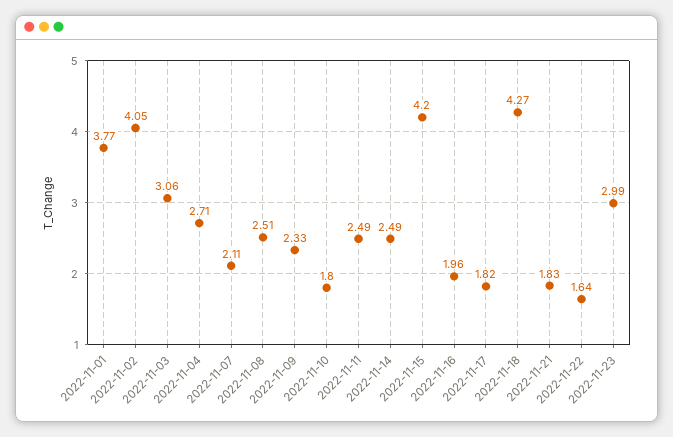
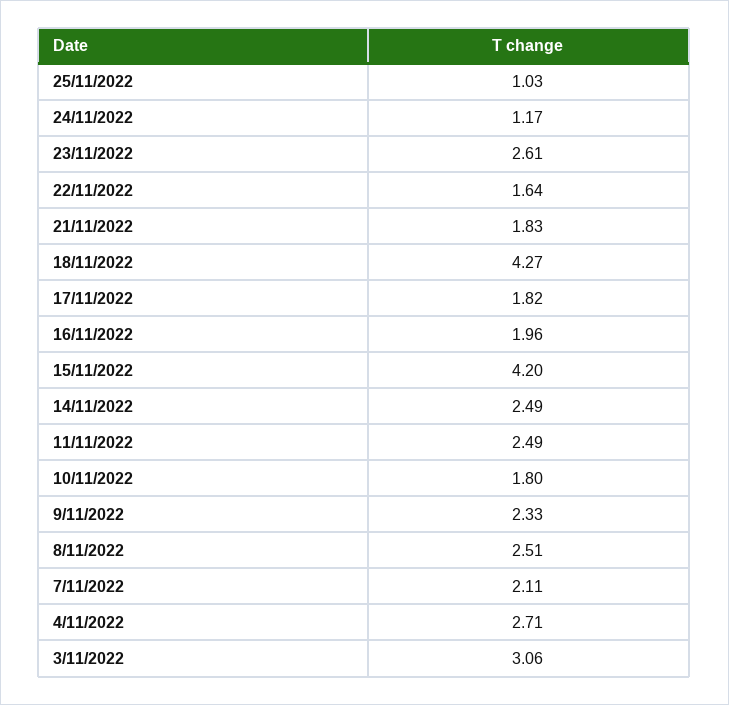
2022-11-01: 3.77 -> none
2022-11-02: 4.05 -> none
2022-11-23: 2.99 -> 2.61
25/11/2022: none -> 1.03
24/11/2022: none -> 1.17

